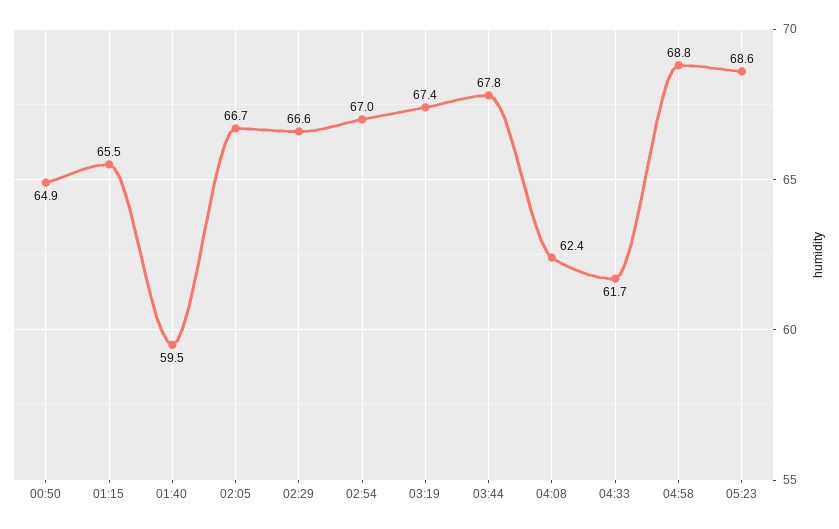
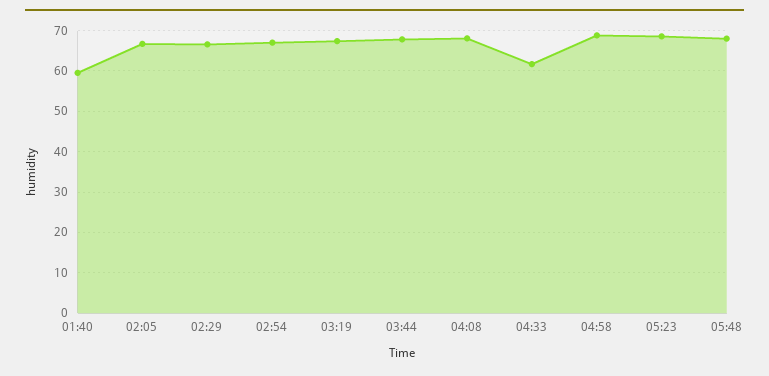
00:50: 64.9 -> none
01:15: 65.5 -> none
04:08: 62.4 -> 68
05:48: none -> 68

